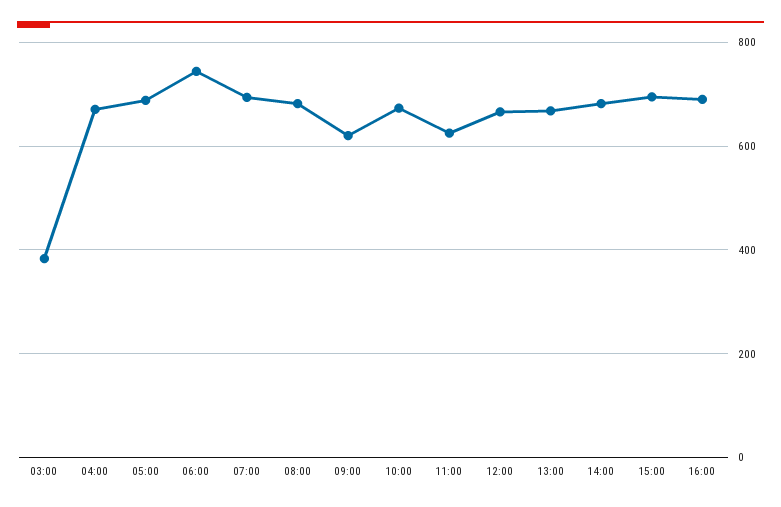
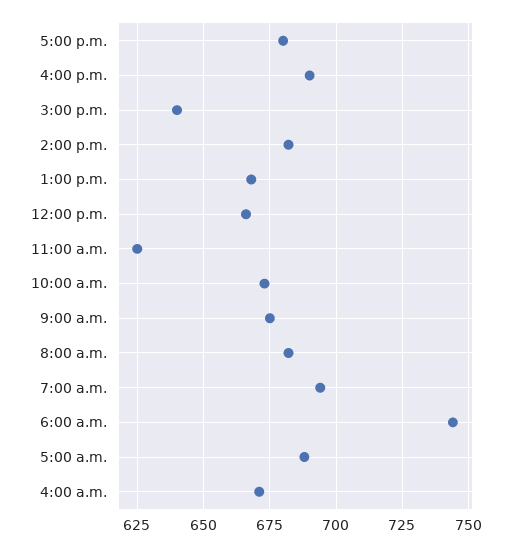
03:00: 380 -> none
09:00: 620 -> 675
15:00: 700 -> 640
5:00 p.m.: none -> 680

